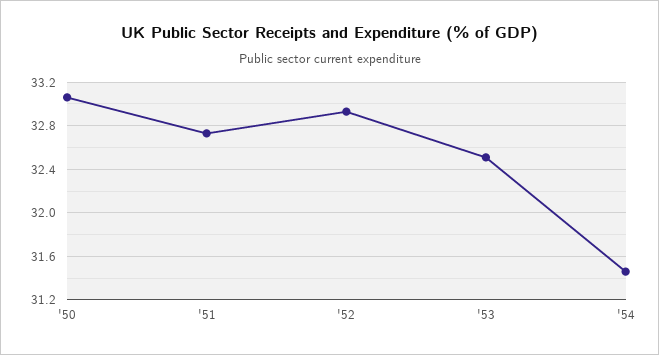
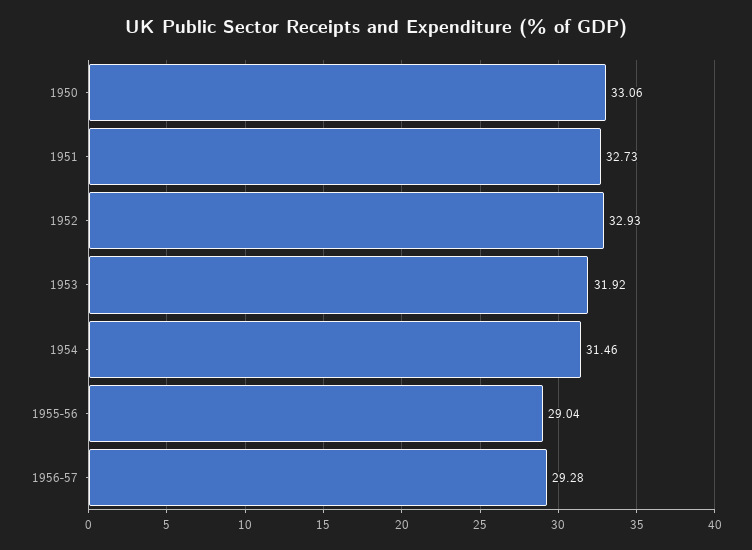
'53: 32.5 -> 31.92
1955-56: none -> 29.04
1956-57: none -> 29.28

